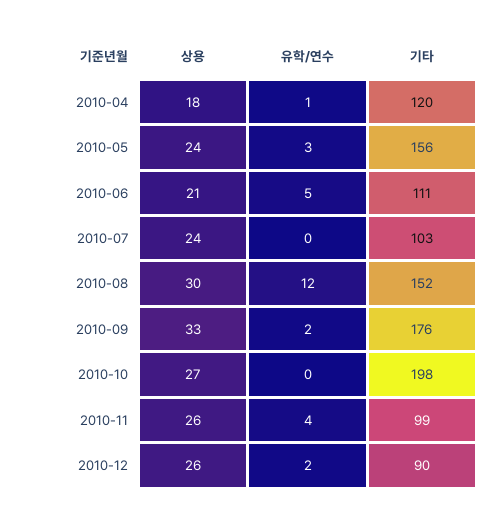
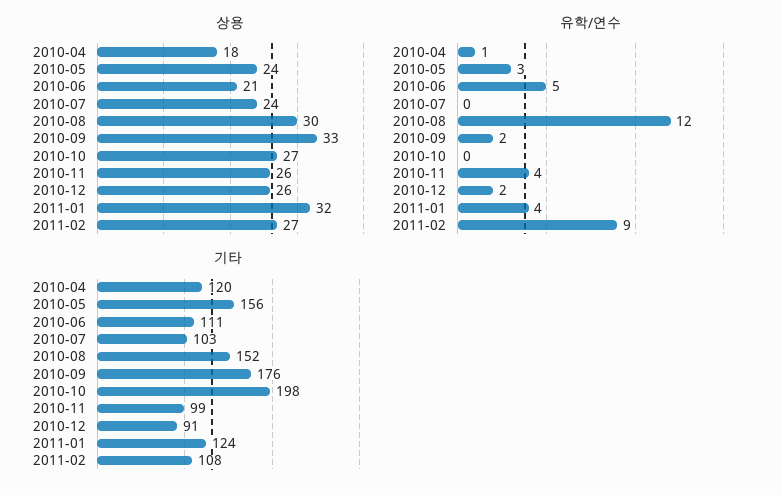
기타, 2010-12: 90 -> 91
상용, 2011-01: none -> 32
상용, 2011-02: none -> 27
유학/연수, 2011-01: none -> 4
유학/연수, 2011-02: none -> 9
기타, 2011-01: none -> 124
기타, 2011-02: none -> 108

